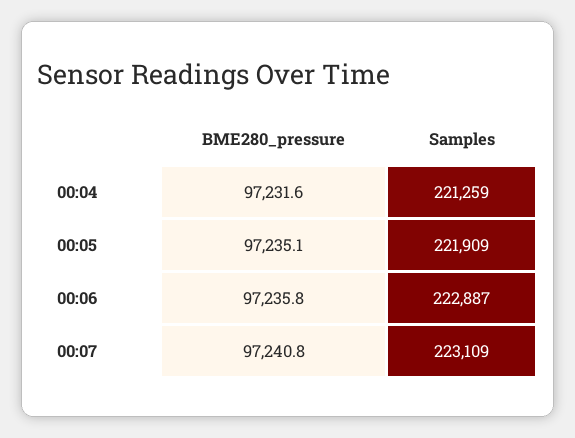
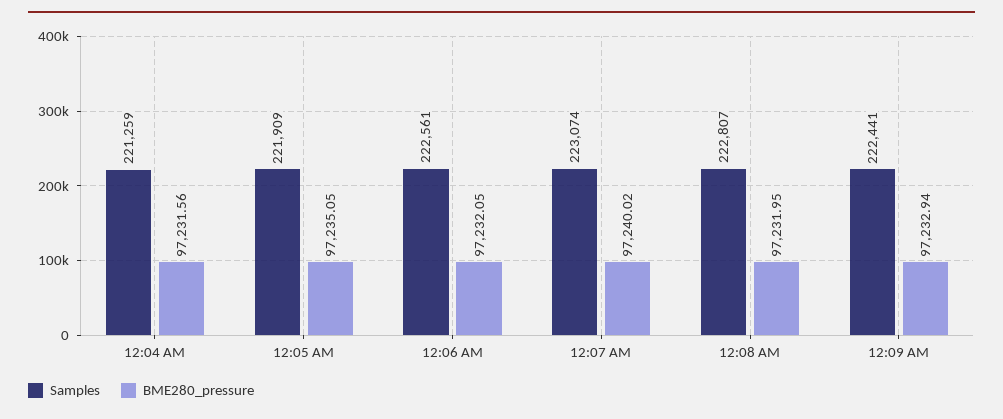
BME280_pressure, 00:06: 97235.8 -> 97232.05
Samples, 00:06: 222887 -> 222561
BME280_pressure, 00:07: 97240.8 -> 97240.02
Samples, 00:07: 223109 -> 223074
Samples, 12:08 AM: none -> 222807
BME280_pressure, 12:08 AM: none -> 97231.95
Samples, 12:09 AM: none -> 222441
BME280_pressure, 12:09 AM: none -> 97232.94

